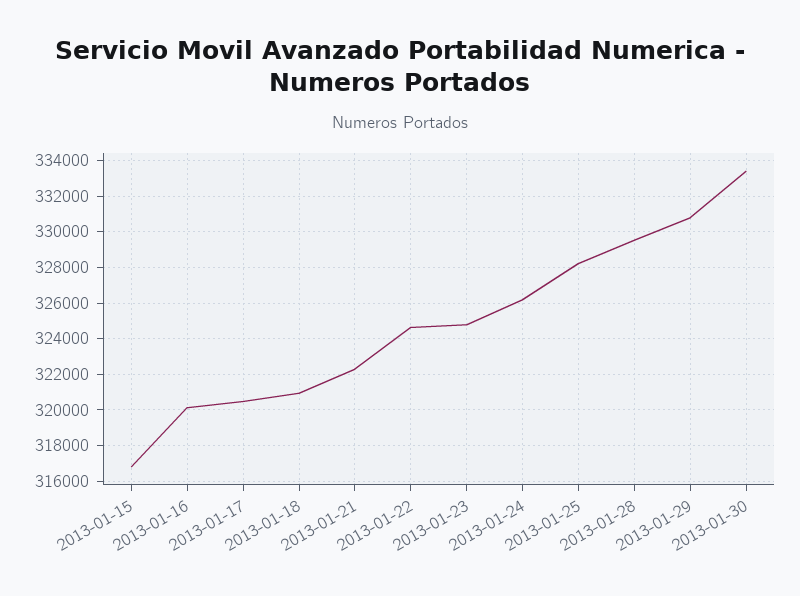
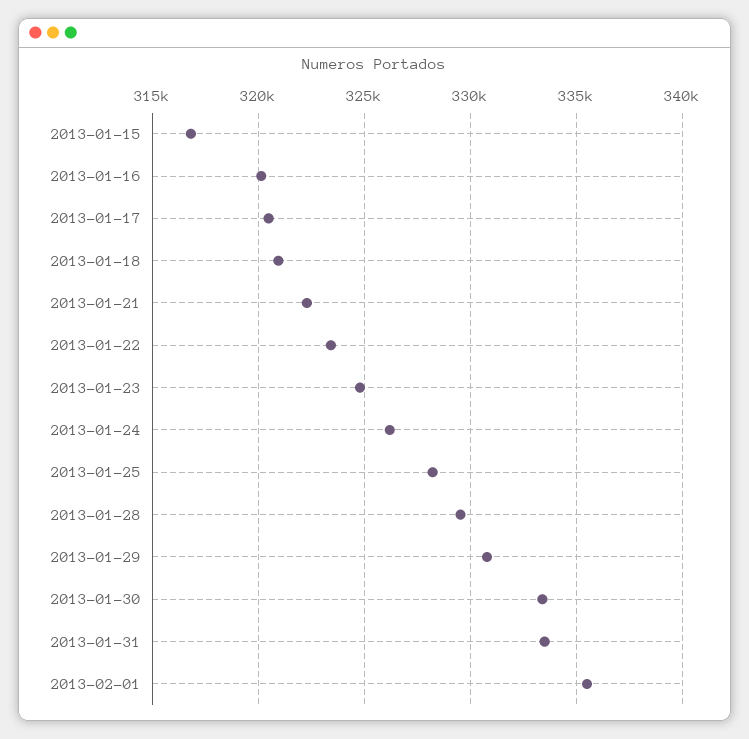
2013-01-22: 324500 -> 323500
2013-01-31: none -> 333500
2013-02-01: none -> 335500

